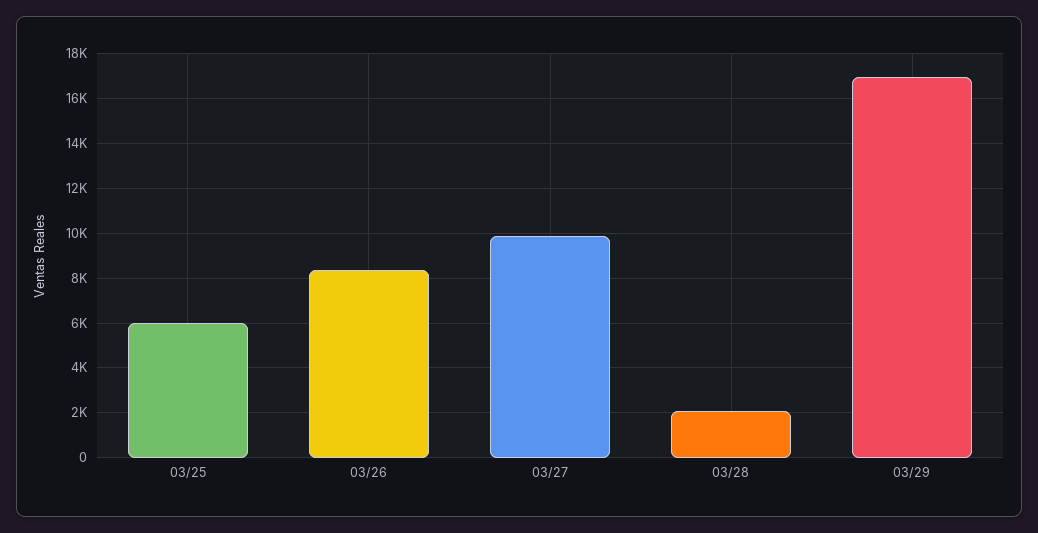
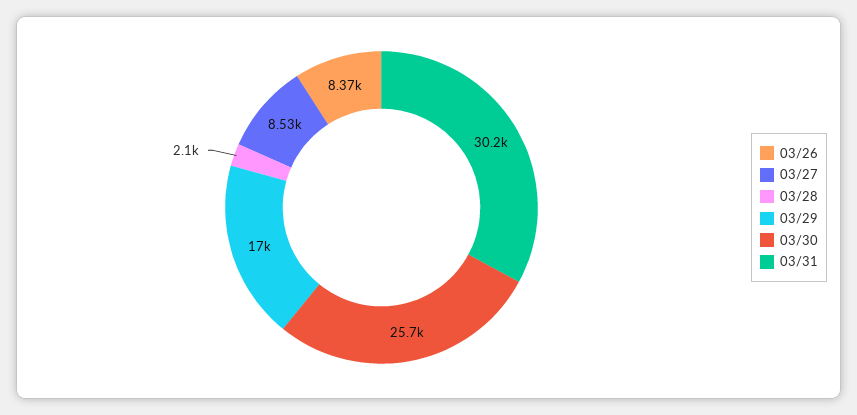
03/25: 6000 -> none
03/27: 10000 -> 8530
03/30: none -> 25700
03/31: none -> 30200

